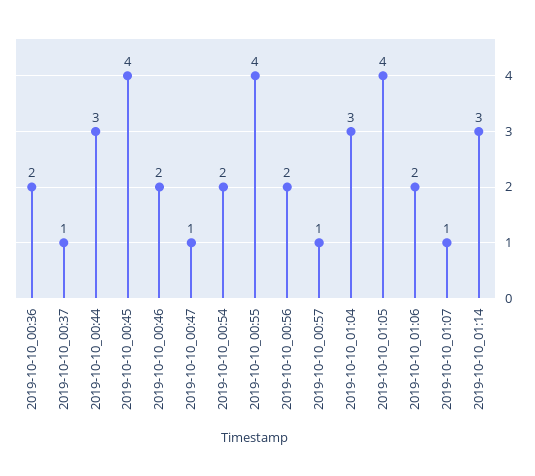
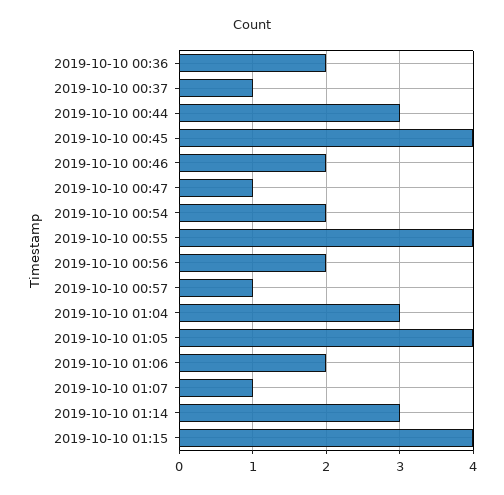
2019-10-10 01:15: none -> 4

